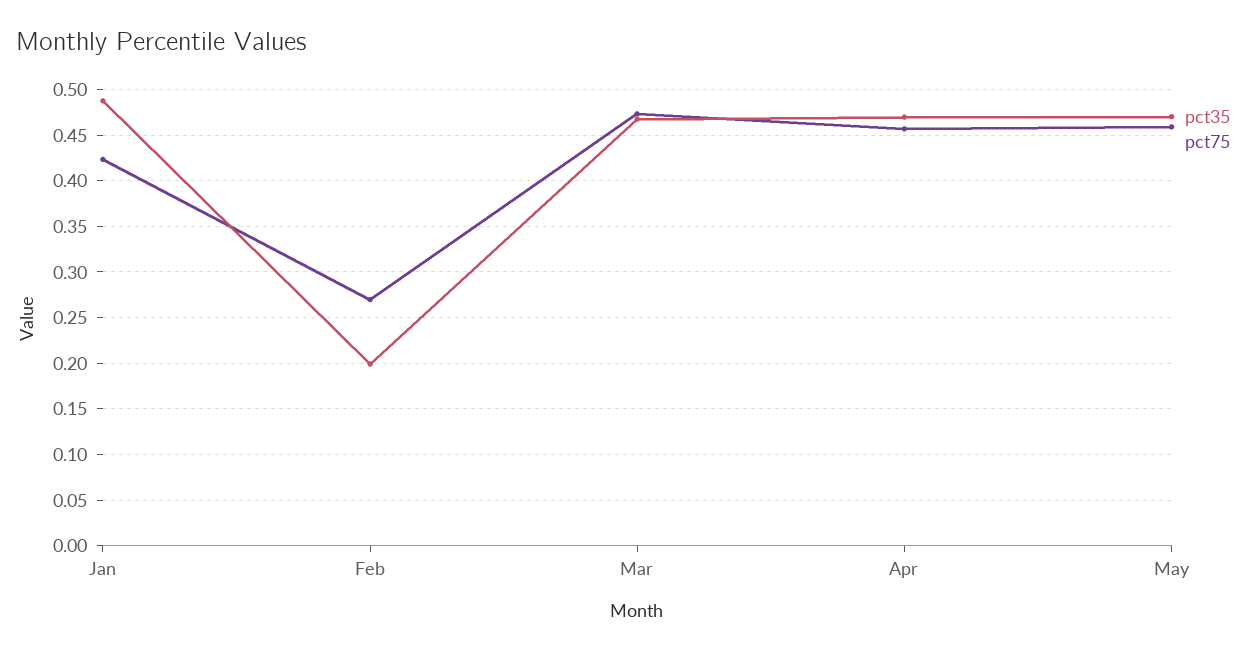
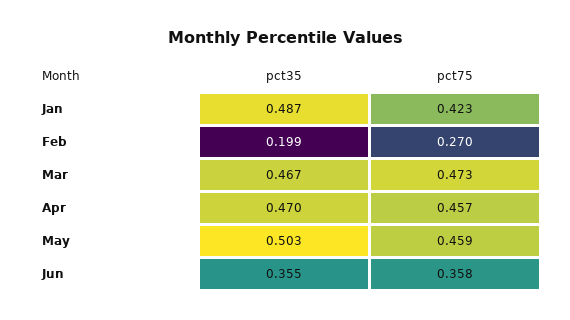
pct35, May: 0.47 -> 0.503
pct35, Jun: none -> 0.355
pct75, Jun: none -> 0.358

